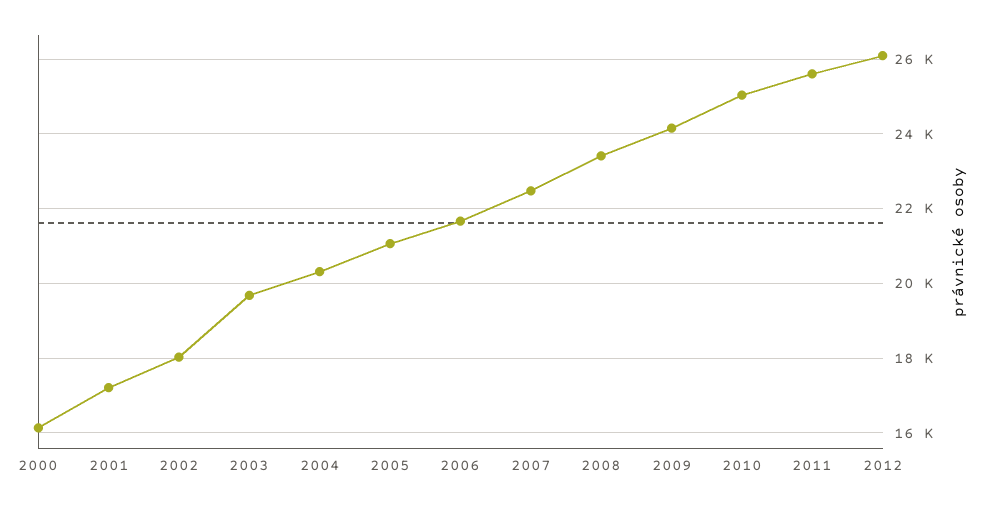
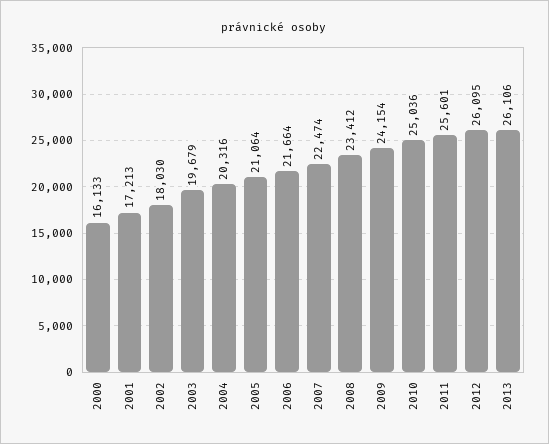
2013: none -> 26106

